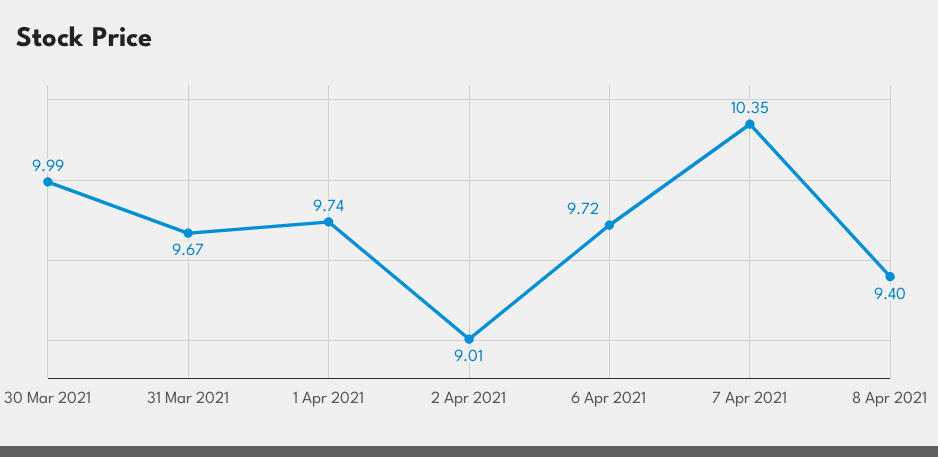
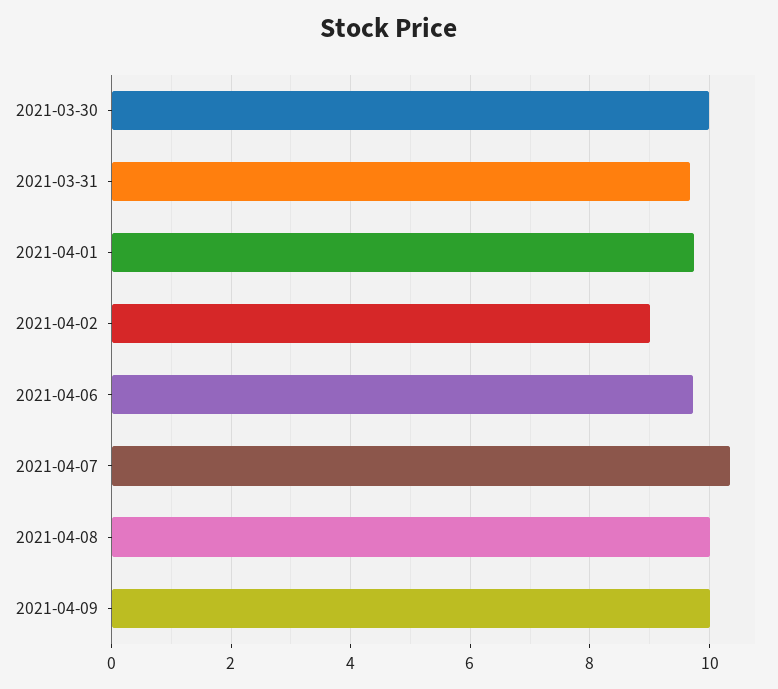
8 Apr 2021: 9.4 -> 10
2021-04-09: none -> 10

